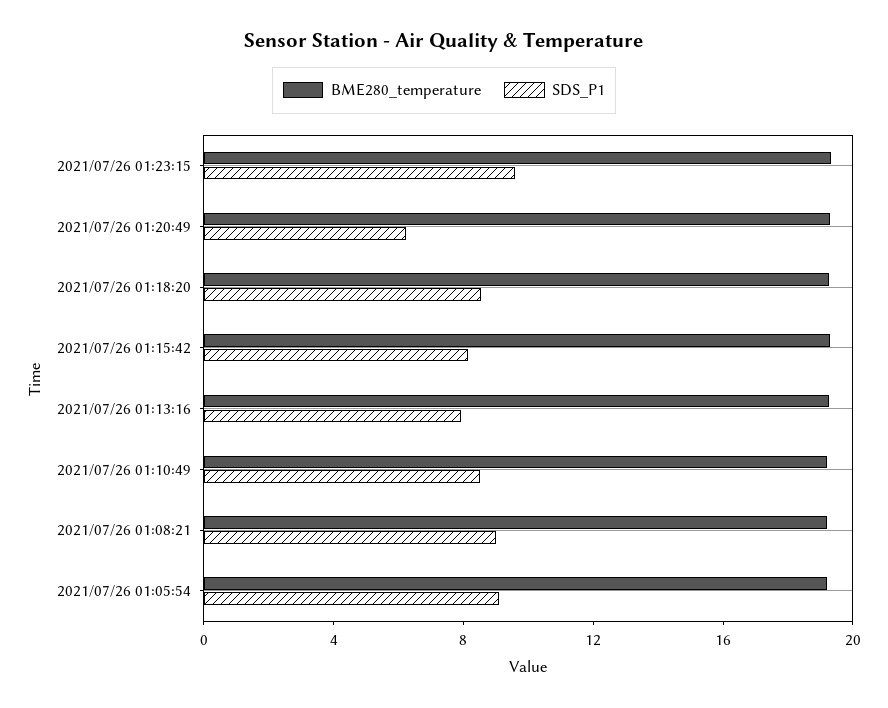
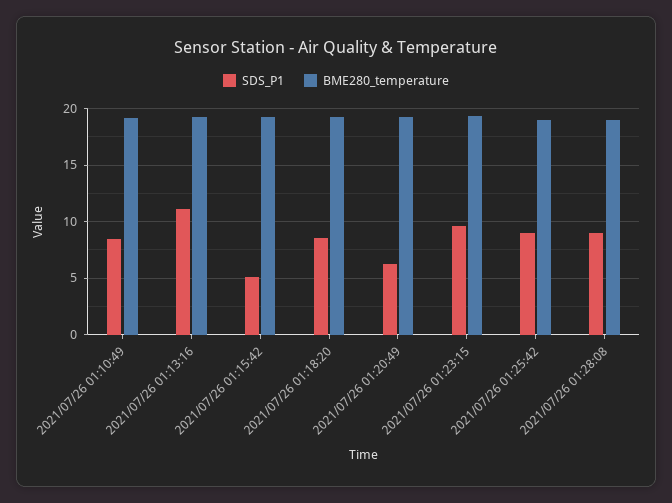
SDS_P1, 2021/07/26 01:15:42: 8 -> 5
SDS_P1, 2021/07/26 01:13:16: 8 -> 11
BME280_temperature, 2021/07/26 01:08:21: 19 -> none
SDS_P1, 2021/07/26 01:08:21: 9 -> none
BME280_temperature, 2021/07/26 01:05:54: 19 -> none
SDS_P1, 2021/07/26 01:05:54: 9 -> none
SDS_P1, 2021/07/26 01:25:42: none -> 9
BME280_temperature, 2021/07/26 01:25:42: none -> 19
SDS_P1, 2021/07/26 01:28:08: none -> 9
BME280_temperature, 2021/07/26 01:28:08: none -> 19

